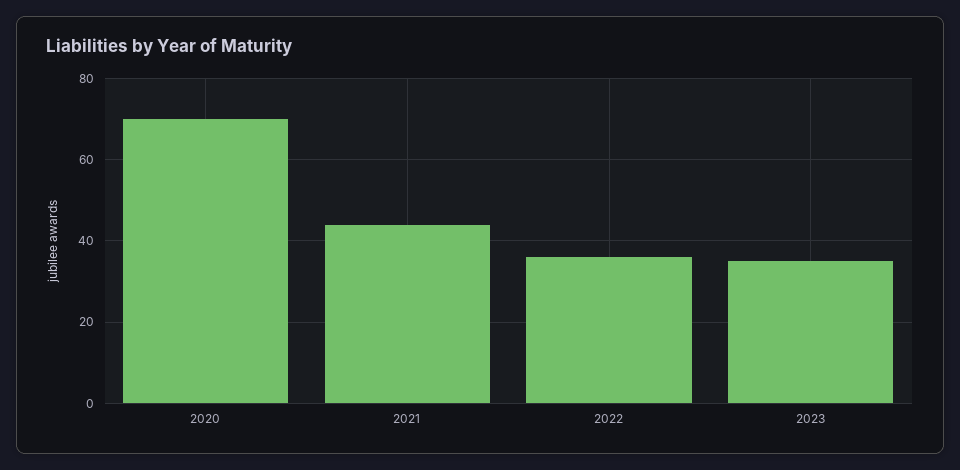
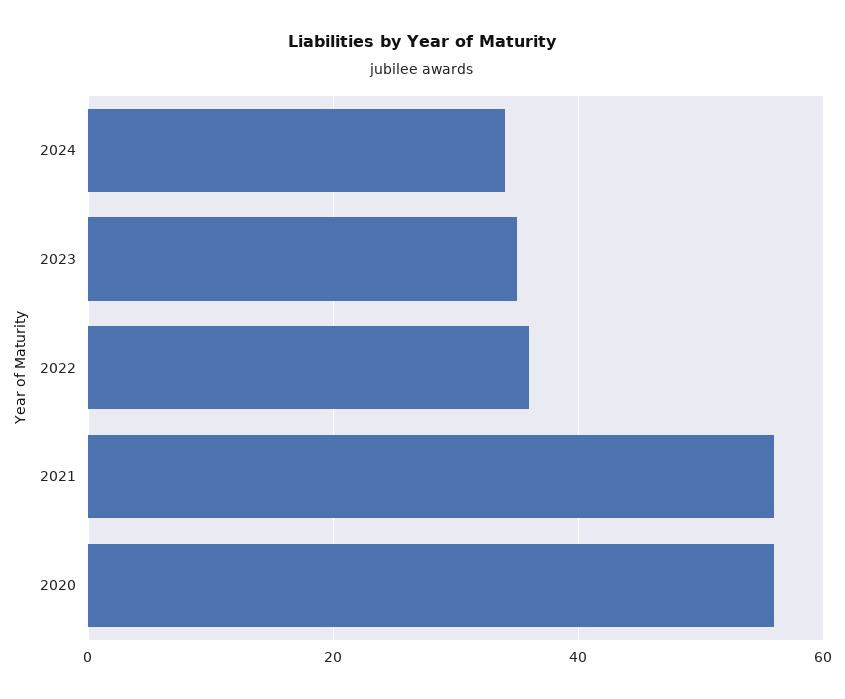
2020: 70 -> 55
2021: 45 -> 55
2024: none -> 35

